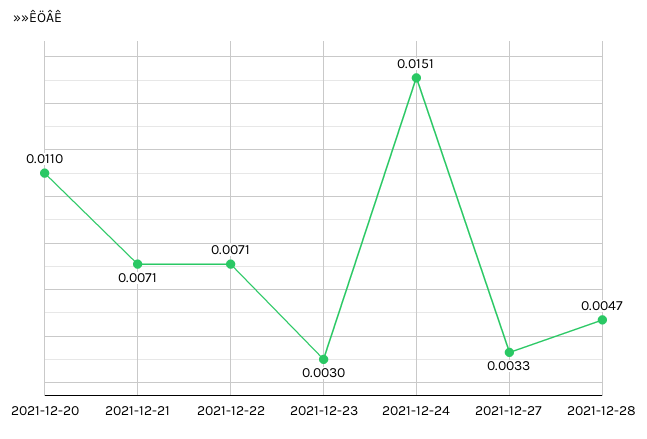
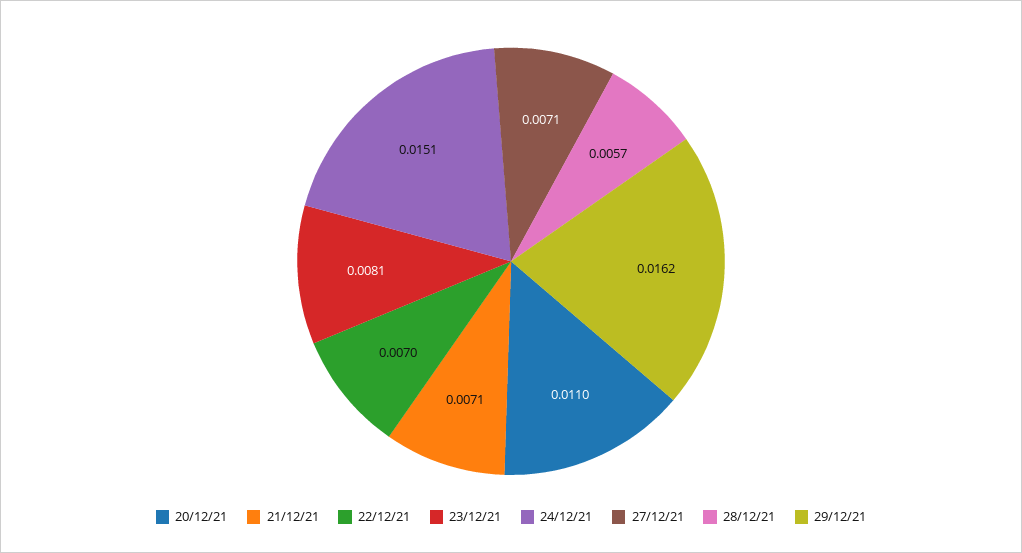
2021-12-22: 0.0071 -> 0.007
2021-12-23: 0.003 -> 0.0081
2021-12-27: 0.0033 -> 0.0071
2021-12-28: 0.0047 -> 0.0057
29/12/21: none -> 0.0162

